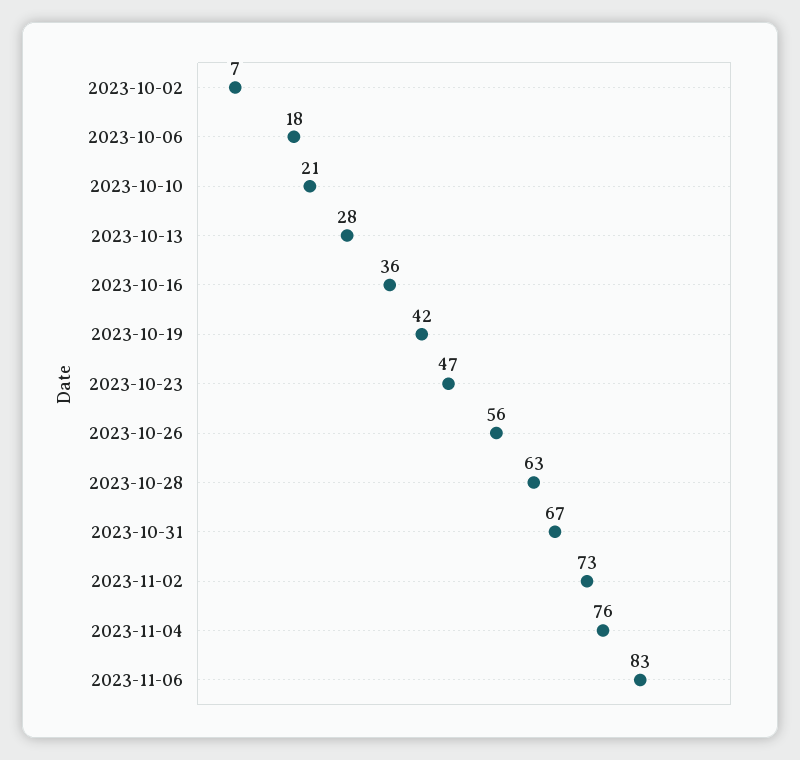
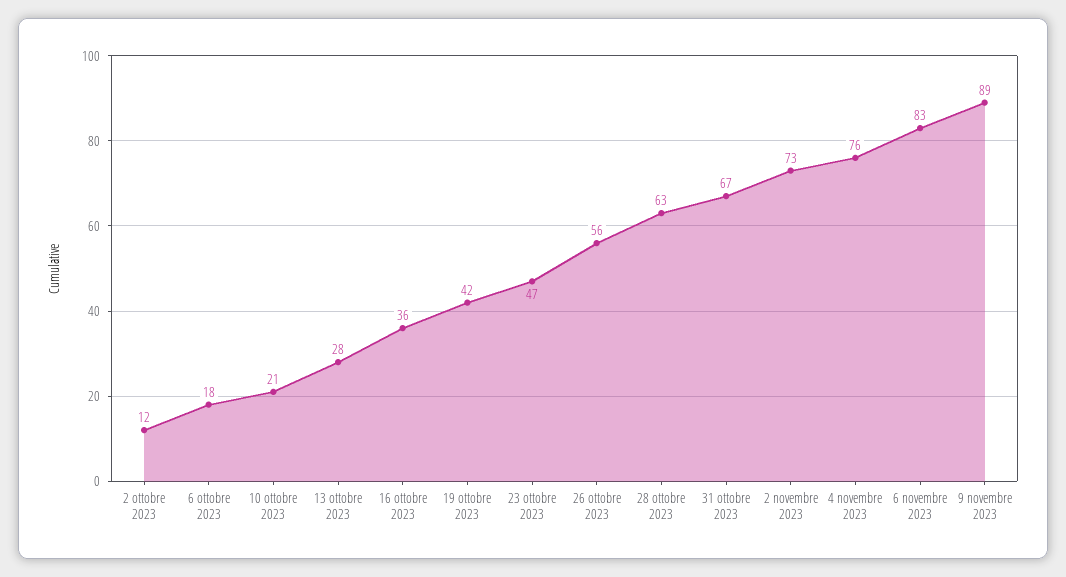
2023-10-02: 7 -> 12
9 novembre 2023: none -> 89

